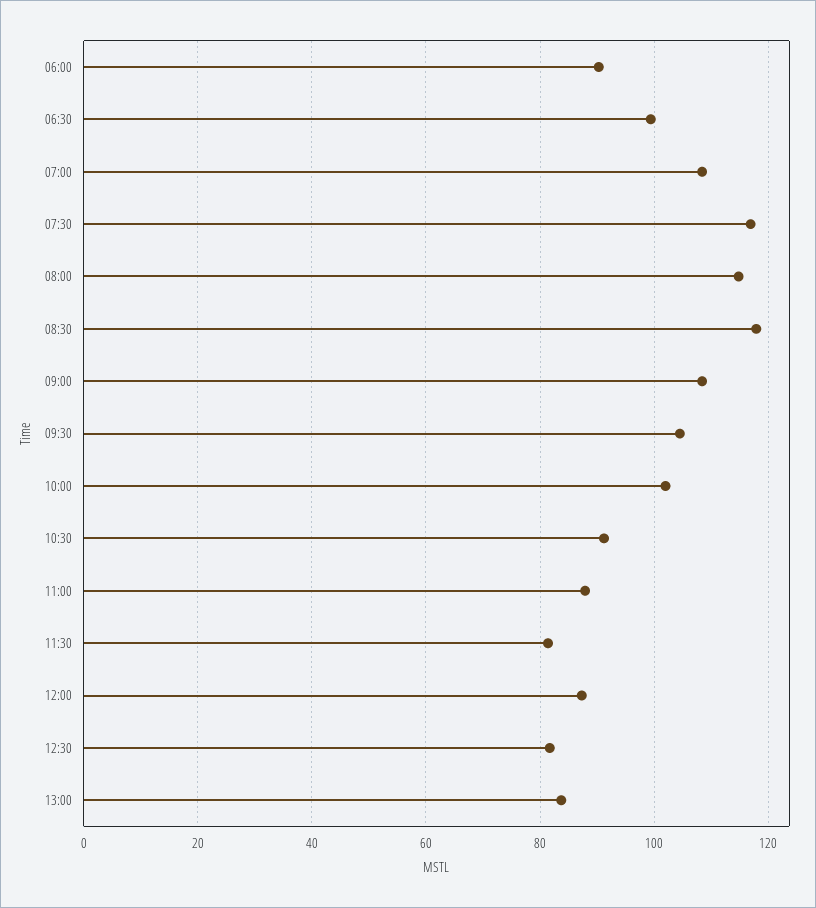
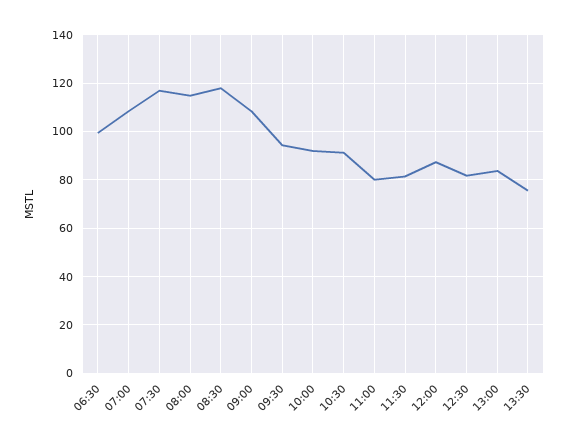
06:00: 90 -> none
09:30: 104 -> 95
10:00: 102 -> 92.5
11:00: 88 -> 80
13:30: none -> 75

